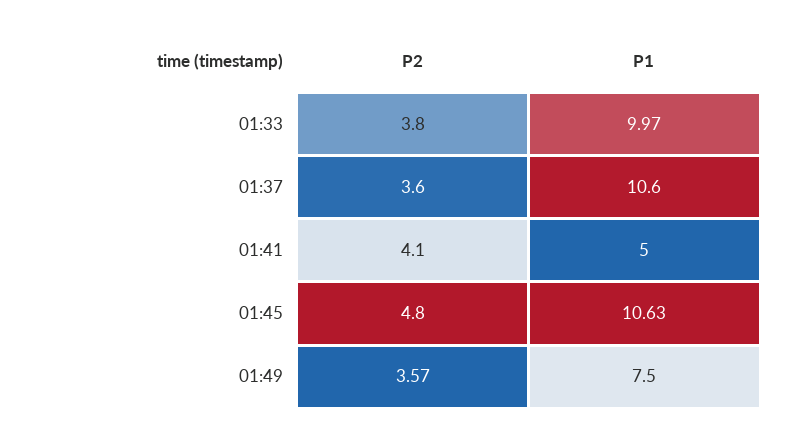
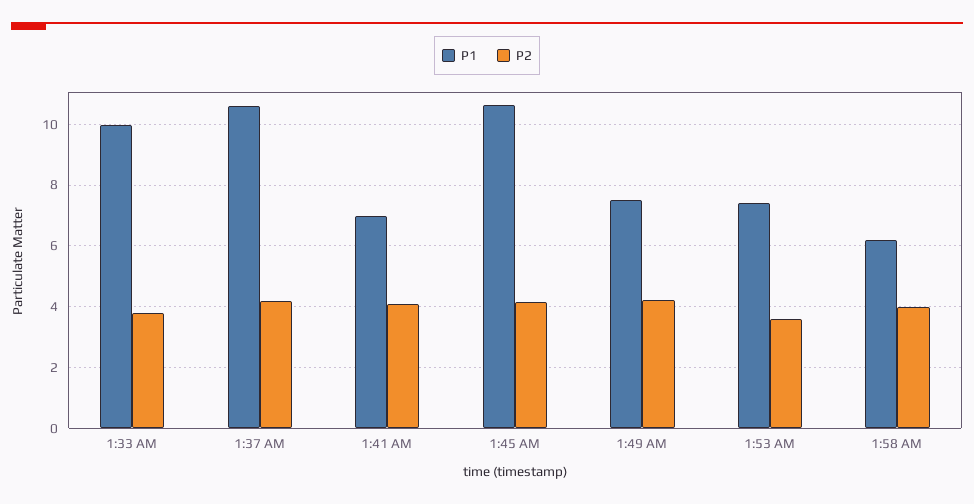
P2, 01:37: 3.6 -> 4.2
P1, 01:41: 5 -> 7
P2, 01:45: 4.8 -> 4.2
P2, 01:49: 3.57 -> 4.2
P1, 1:53 AM: none -> 7.4
P2, 1:53 AM: none -> 3.6
P1, 1:58 AM: none -> 6.2
P2, 1:58 AM: none -> 4

